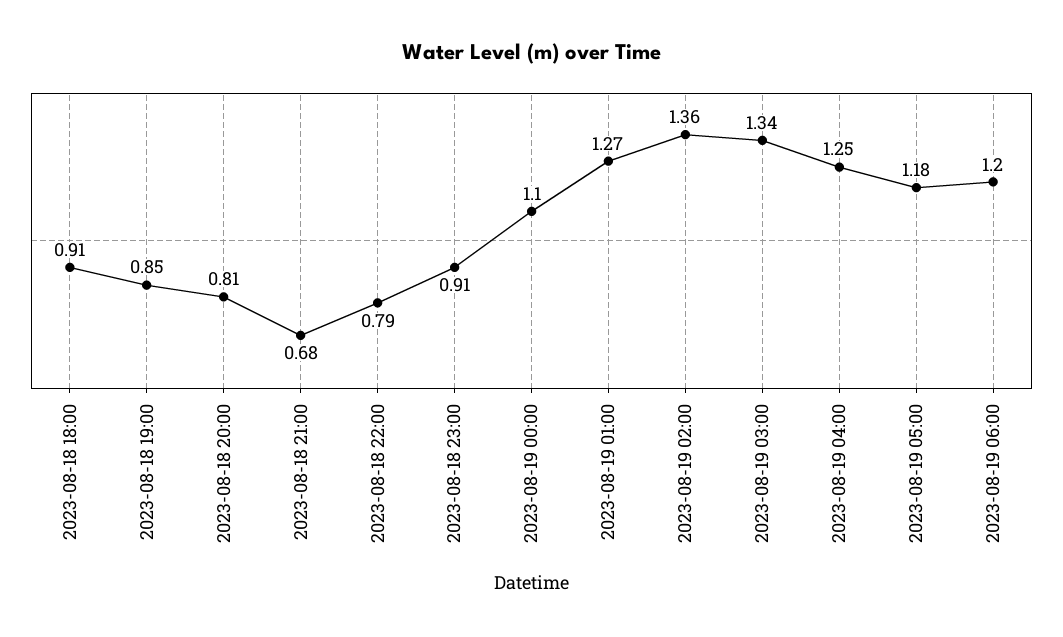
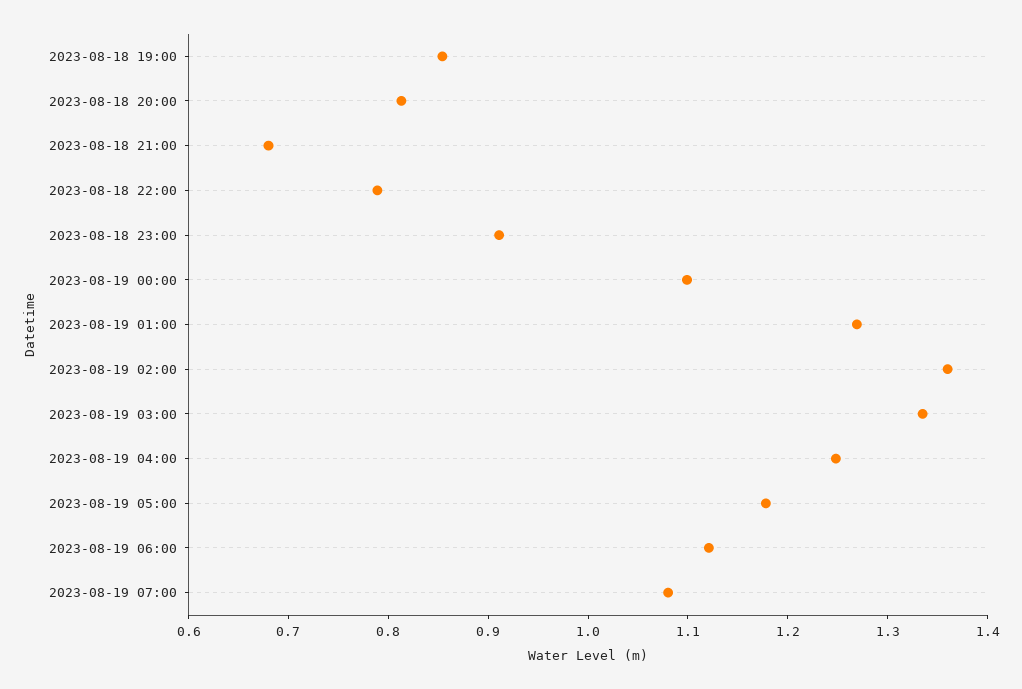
2023-08-18 18:00: 0.91 -> none
2023-08-19 06:00: 1.2 -> 1.12
2023-08-19 07:00: none -> 1.08

